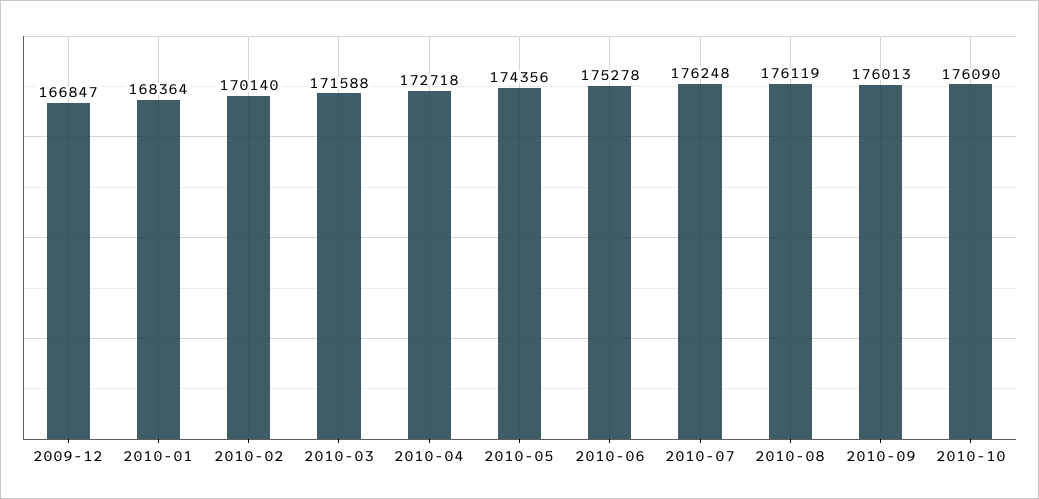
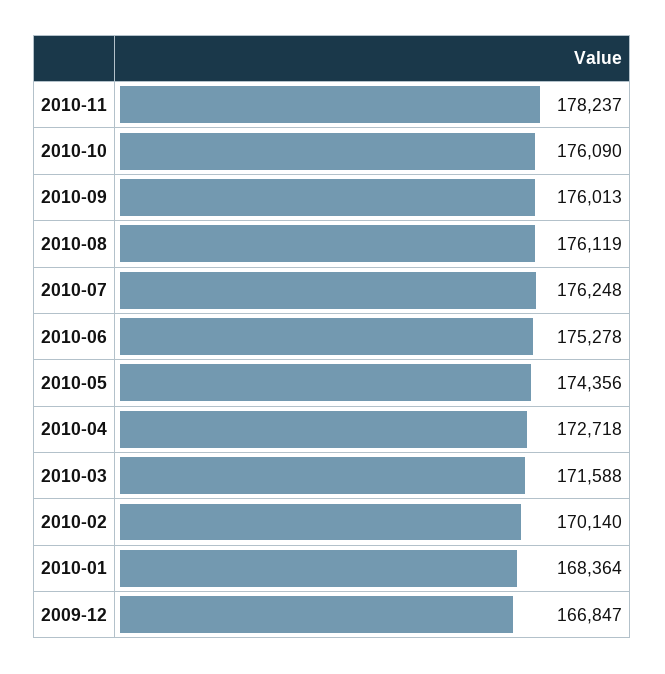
2010-11: none -> 178237

